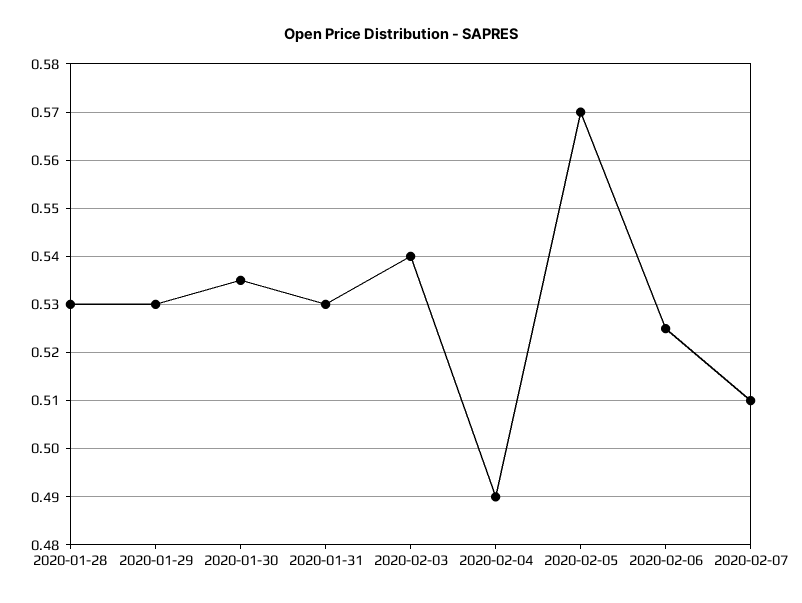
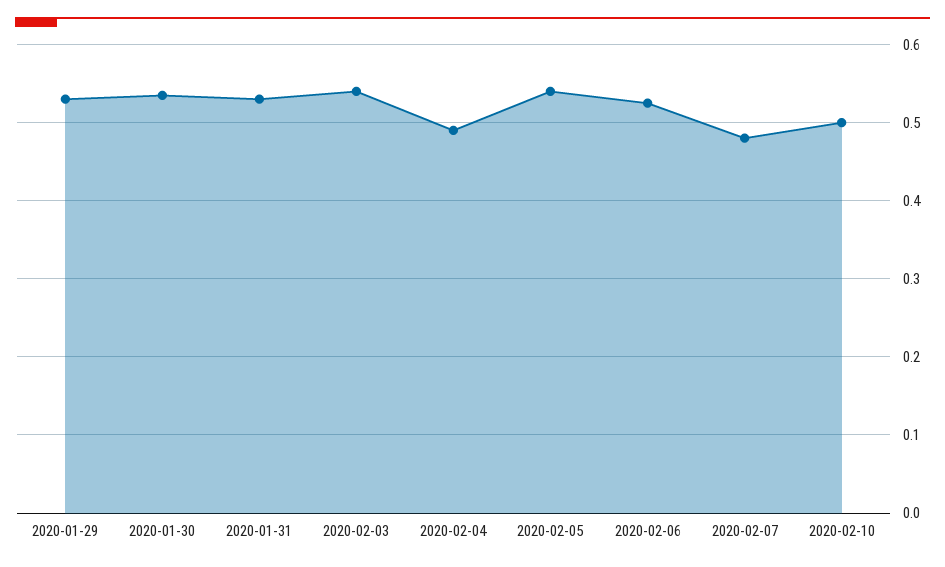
2020-01-28: 0.53 -> none
2020-02-05: 0.57 -> 0.54
2020-02-07: 0.51 -> 0.48
2020-02-10: none -> 0.5

